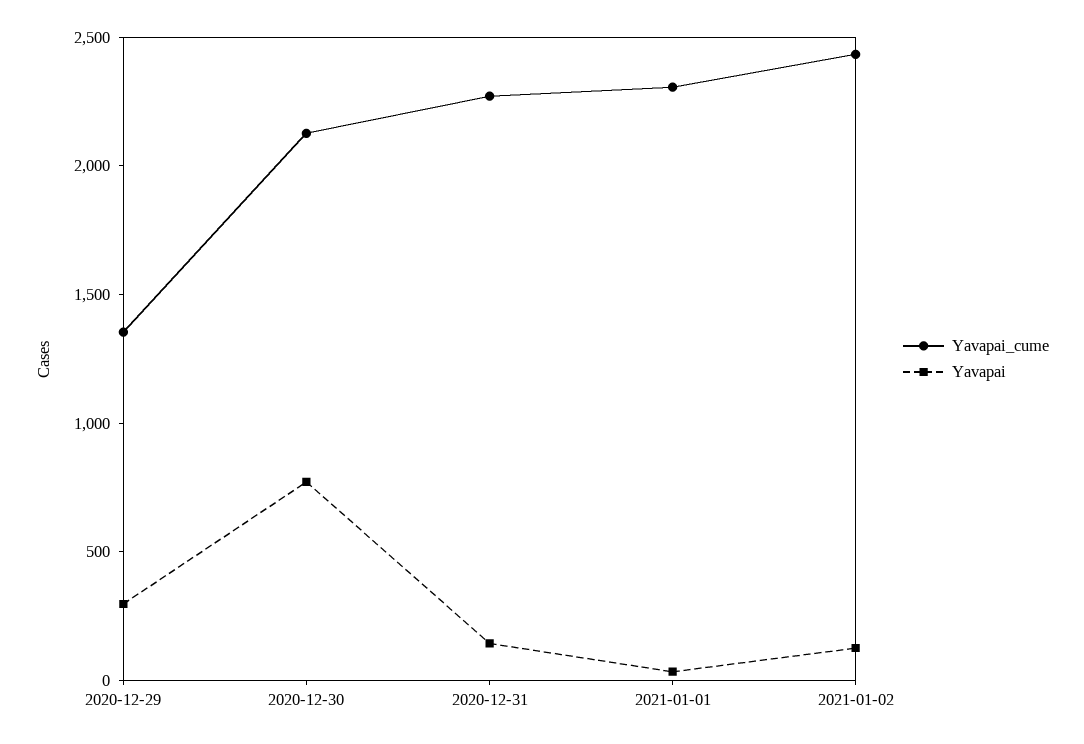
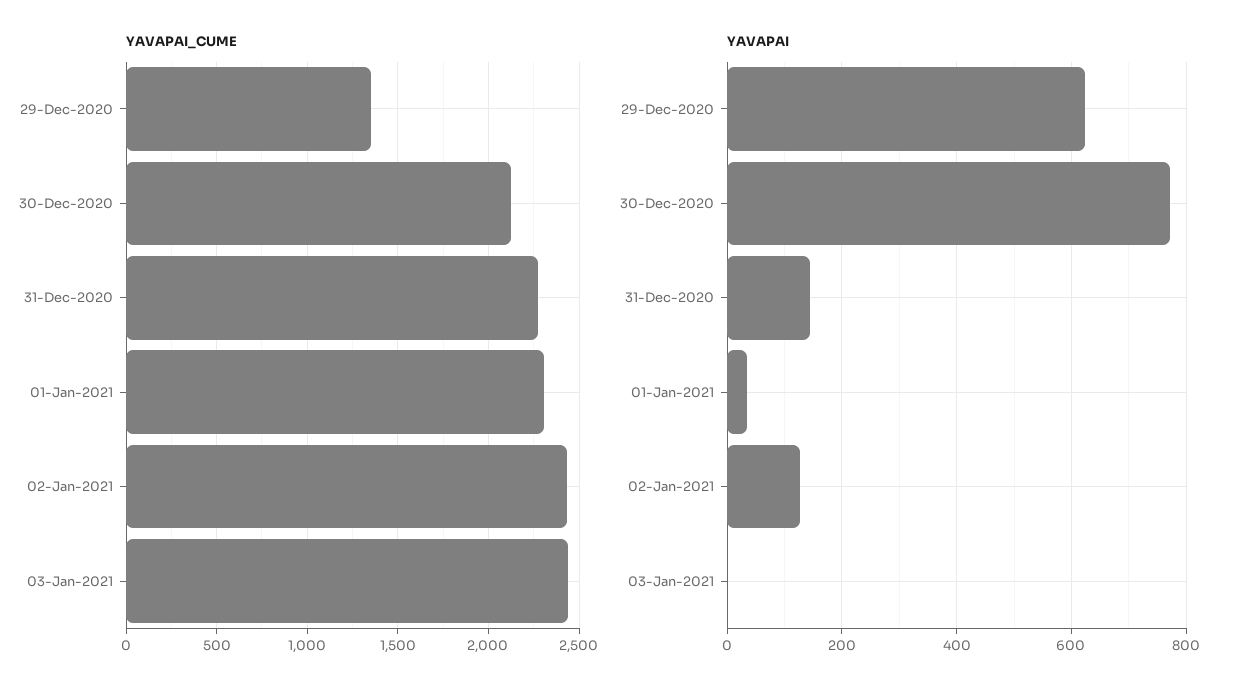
Yavapai, 2020-12-29: 300 -> 620
Yavapai_cume, 03-Jan-2021: none -> 2450
Yavapai, 03-Jan-2021: none -> 0

